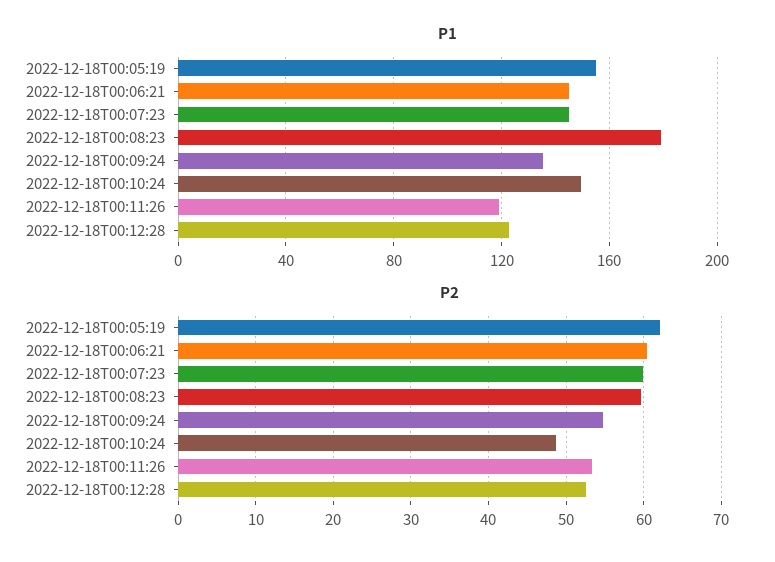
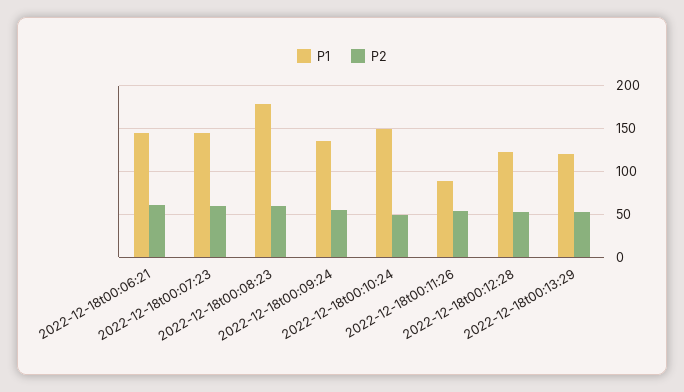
P1, 2022-12-18T00:05:19: 155 -> none
P1, 2022-12-18T00:11:26: 120 -> 90
P2, 2022-12-18T00:05:19: 62 -> none
P1, 2022-12-18t00:13:29: none -> 120
P2, 2022-12-18t00:13:29: none -> 50

